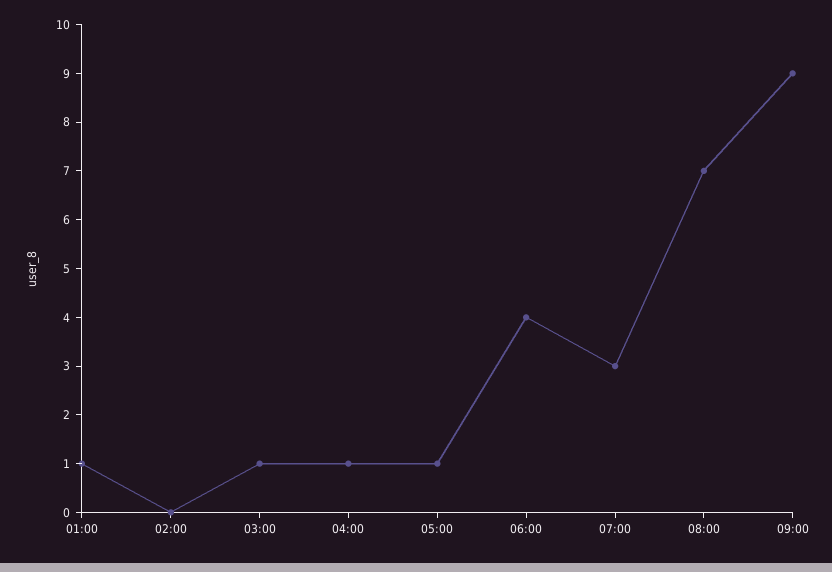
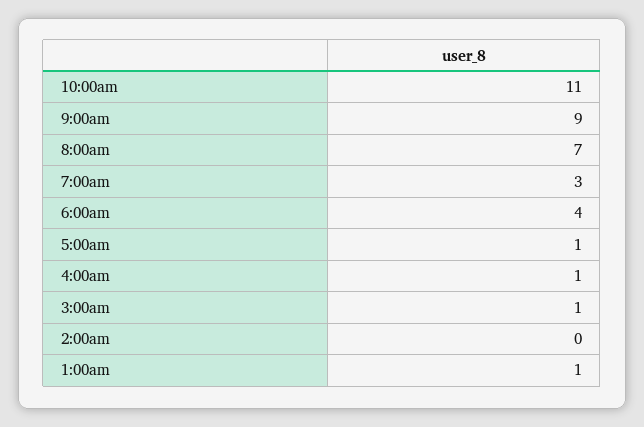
10:00am: none -> 11

